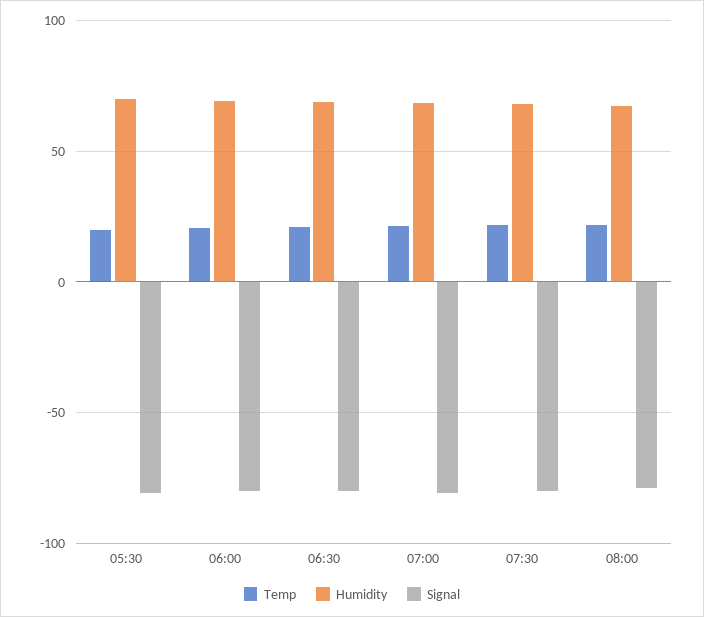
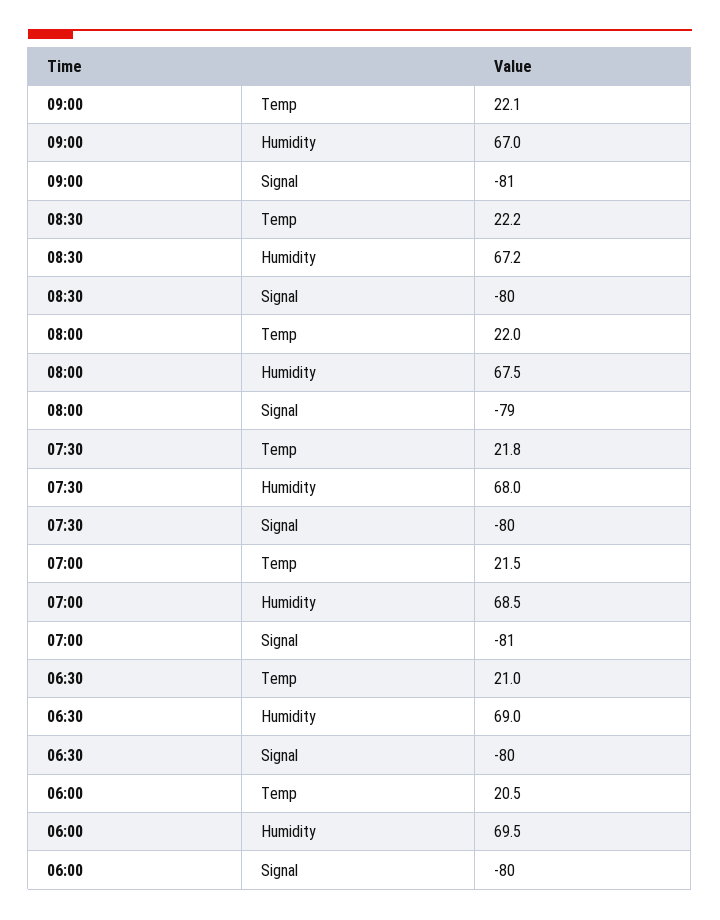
Temp, 05:30: 20 -> none
Humidity, 05:30: 70 -> none
Signal, 05:30: -80 -> none
Temp, 09:00: none -> 22.1
Humidity, 09:00: none -> 67
Signal, 09:00: none -> -81
Temp, 08:30: none -> 22.2
Humidity, 08:30: none -> 67.2
Signal, 08:30: none -> -80

